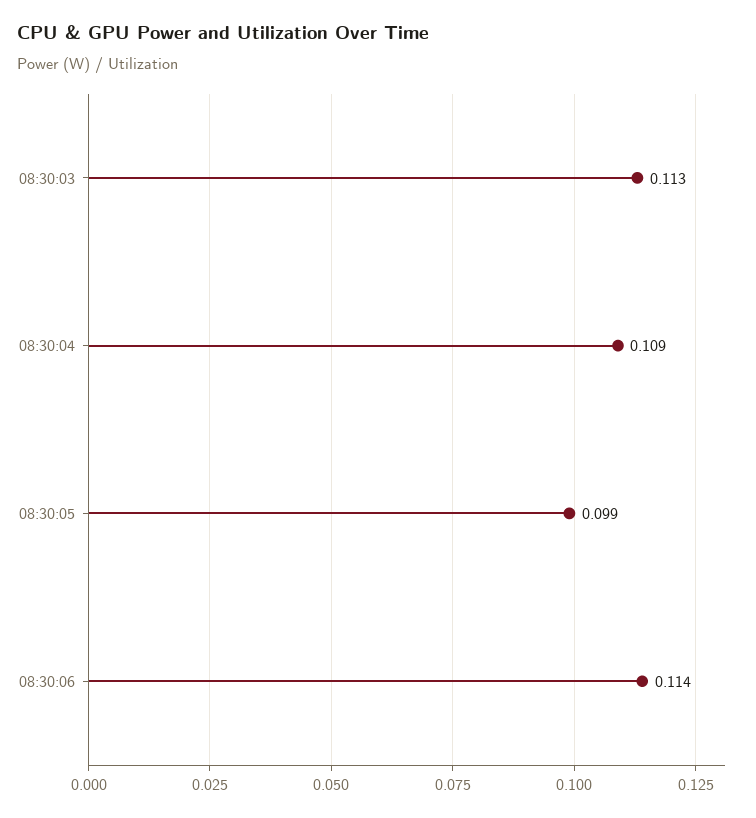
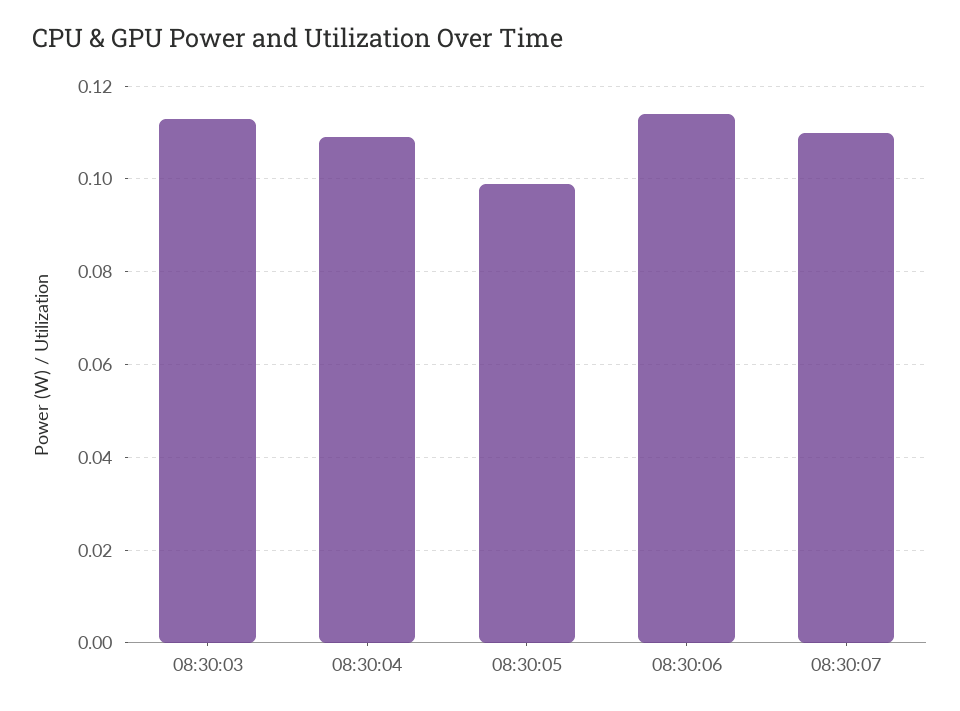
08:30:07: none -> 0.11

